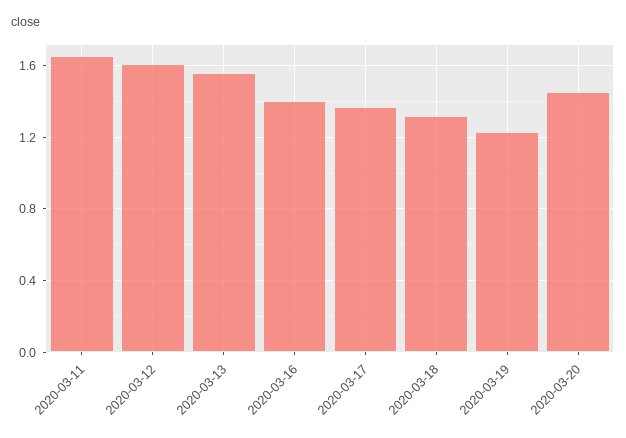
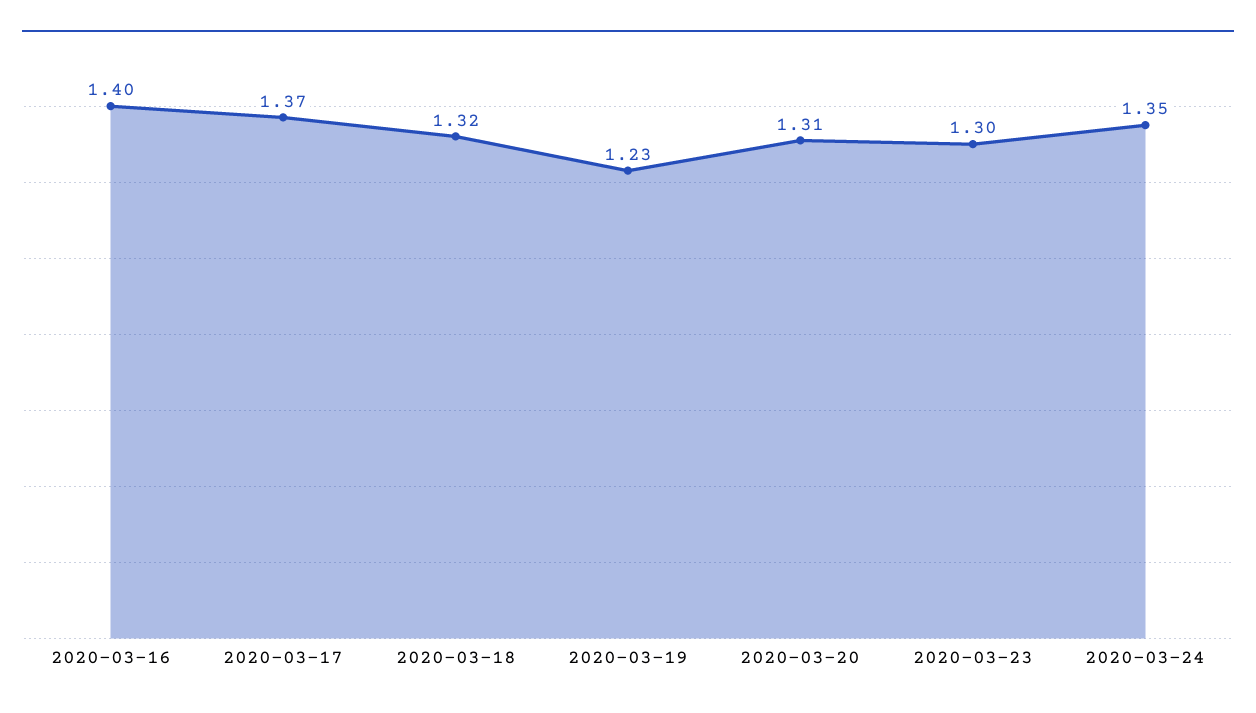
2020-03-11: 1.65 -> none
2020-03-12: 1.6 -> none
2020-03-13: 1.55 -> none
2020-03-20: 1.45 -> 1.31
2020-03-23: none -> 1.3
2020-03-24: none -> 1.35

